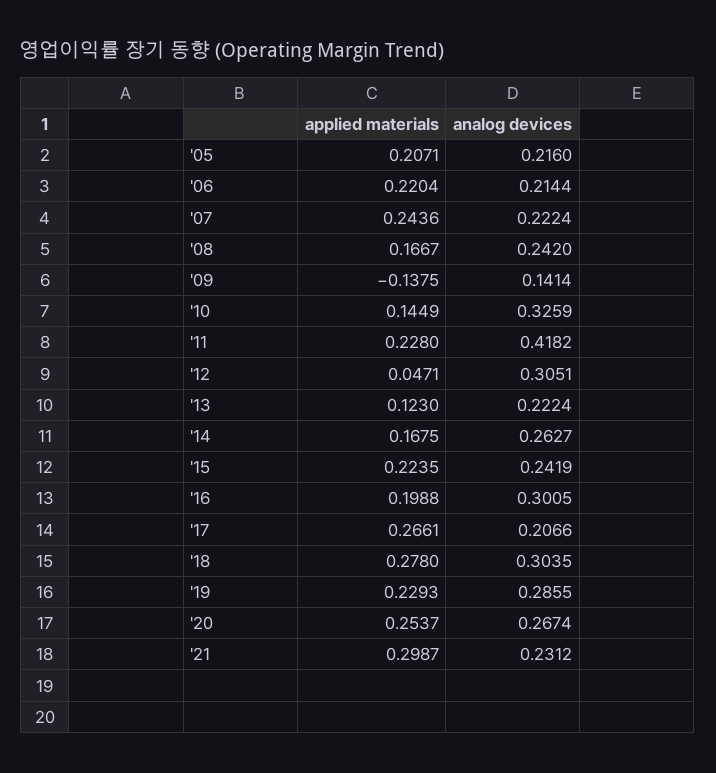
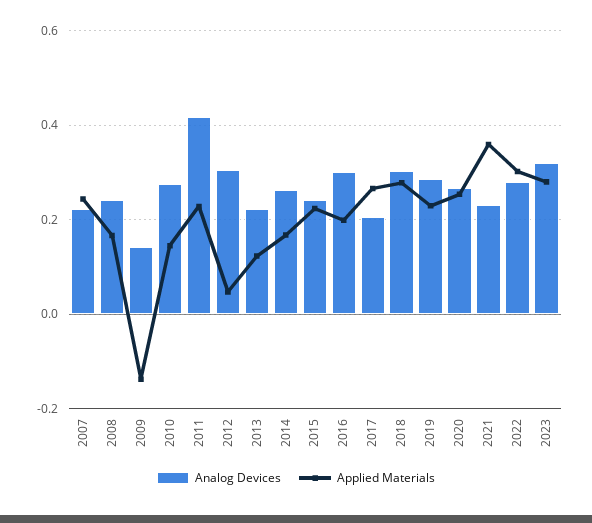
applied materials, '05: 0.2071 -> none
analog devices, '05: 0.216 -> none
applied materials, '06: 0.2204 -> none
analog devices, '06: 0.2144 -> none
analog devices, '10: 0.3259 -> 0.28
applied materials, '21: 0.2987 -> 0.36
analog devices, 2022: none -> 0.28
applied materials, 2022: none -> 0.3
analog devices, 2023: none -> 0.32
applied materials, 2023: none -> 0.28

